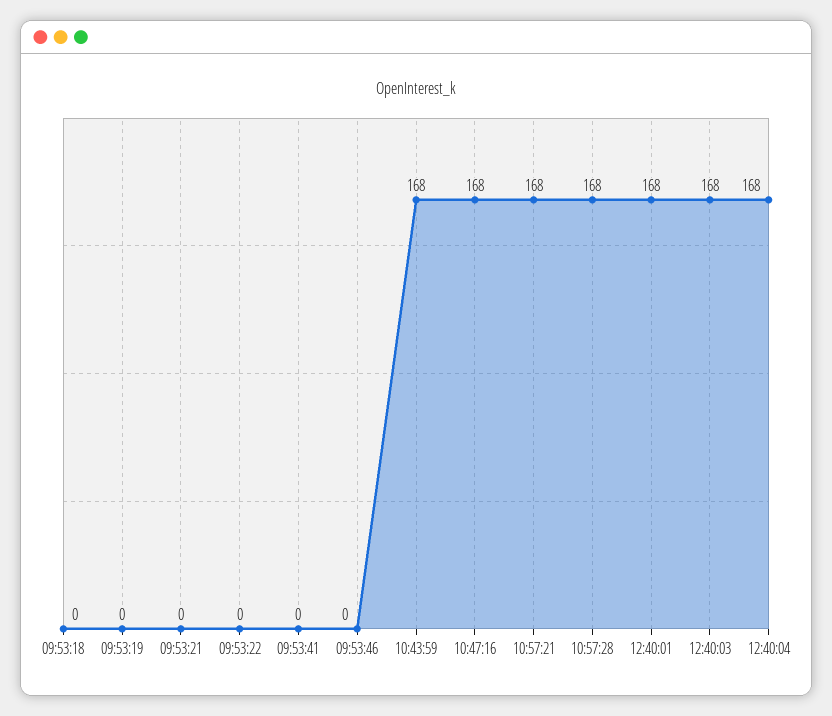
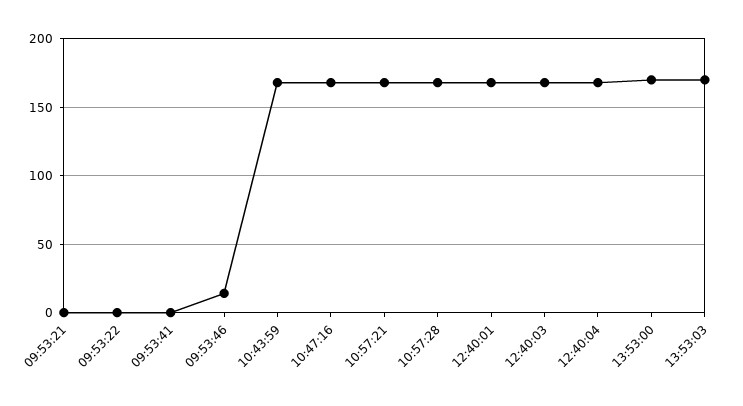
09:53:18: 0 -> none
09:53:19: 0 -> none
09:53:46: 0 -> 15
13:53:00: none -> 170
13:53:03: none -> 170

